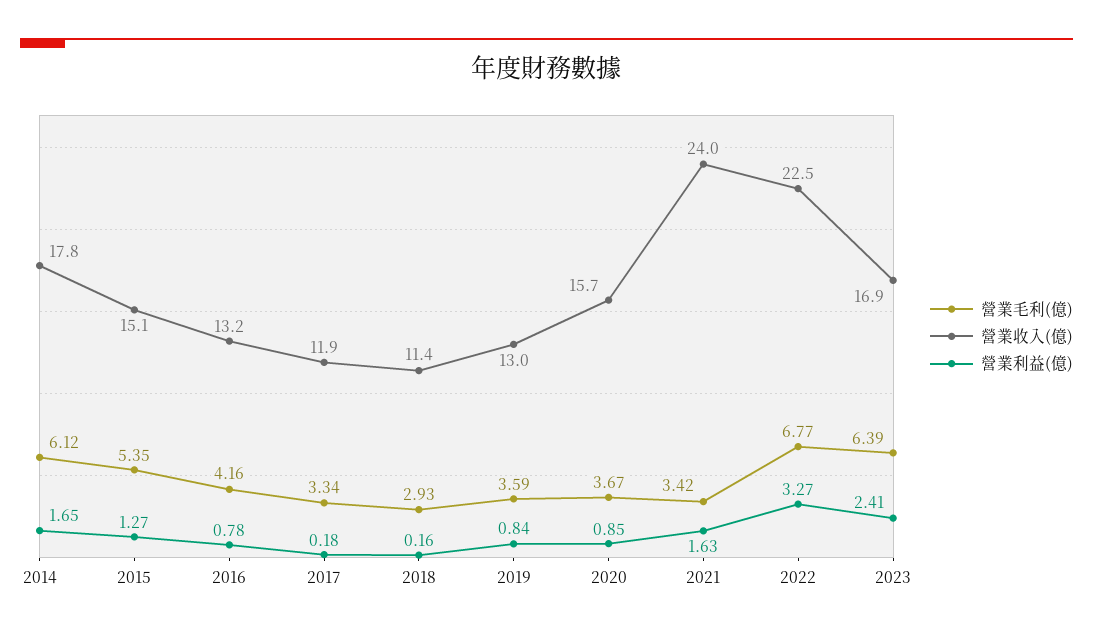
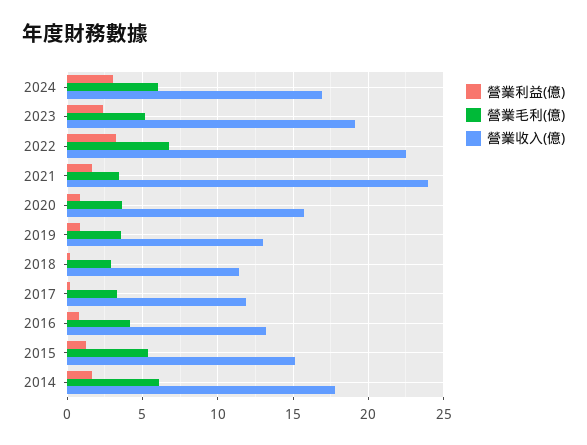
營業毛利(億), 2023: 6.39 -> 5
營業收入(億), 2023: 16.9 -> 19
營業利益(億), 2024: none -> 3
營業毛利(億), 2024: none -> 6
營業收入(億), 2024: none -> 17

